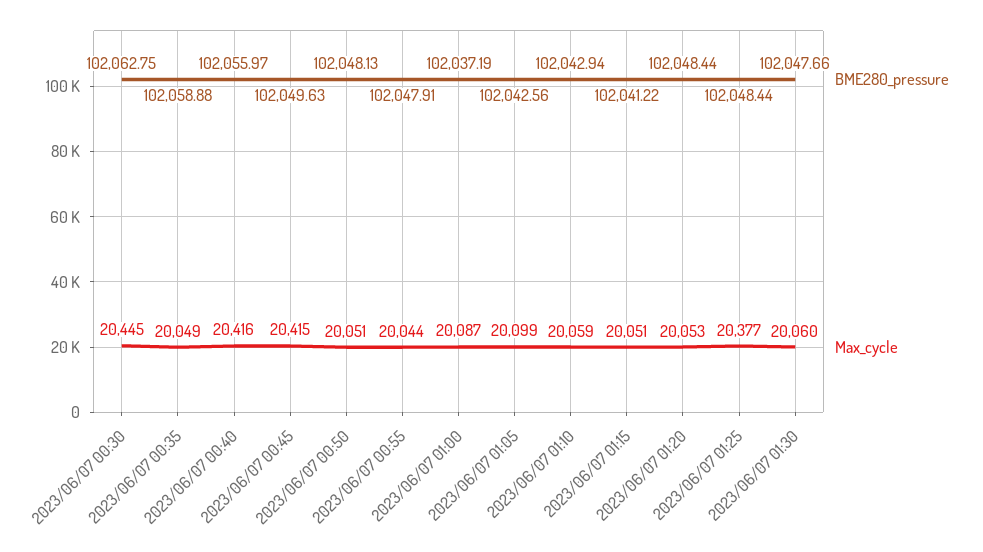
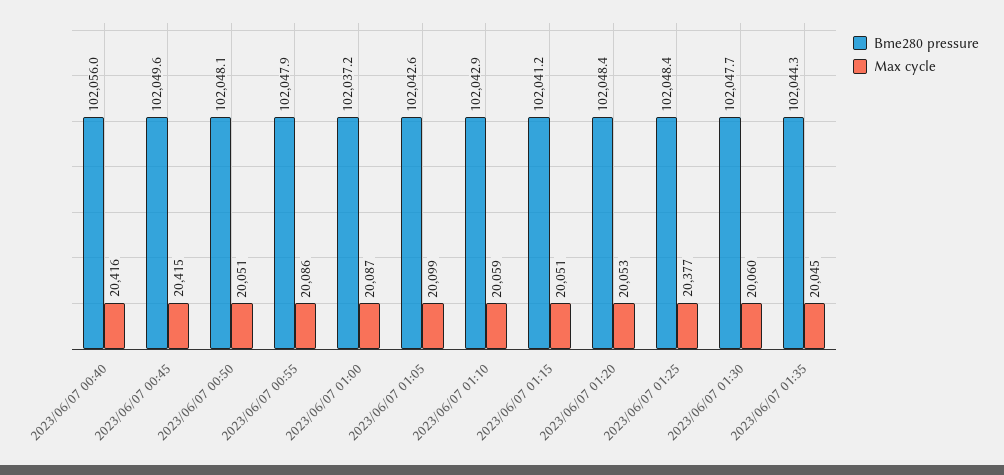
BME280_pressure, 2023/06/07 00:30: 102062.75 -> none
Max_cycle, 2023/06/07 00:30: 20445 -> none
BME280_pressure, 2023/06/07 00:35: 102058.88 -> none
Max_cycle, 2023/06/07 00:35: 20049 -> none
Max_cycle, 2023/06/07 00:55: 20044 -> 20086
BME280_pressure, 2023/06/07 01:35: none -> 102044.3
Max_cycle, 2023/06/07 01:35: none -> 20045

